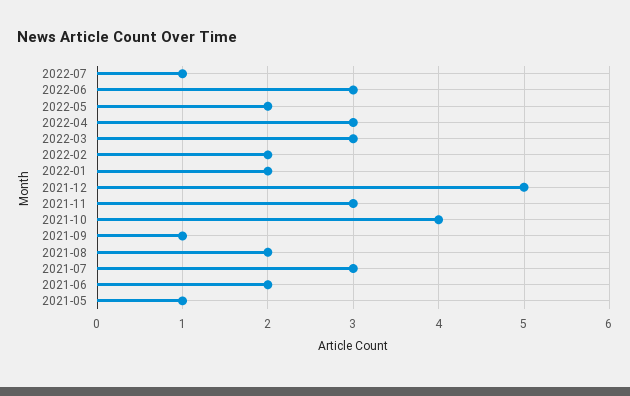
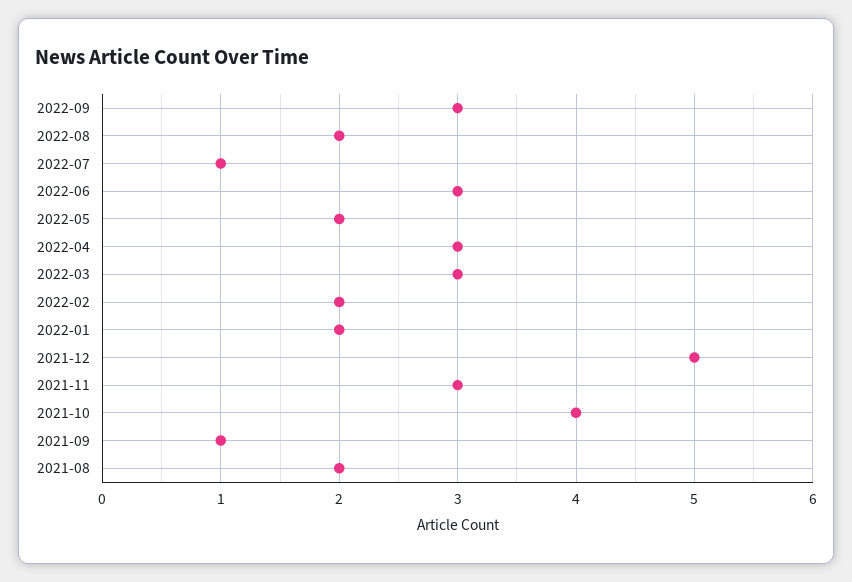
2021-07: 3 -> none
2021-06: 2 -> none
2021-05: 1 -> none
2022-09: none -> 3
2022-08: none -> 2

